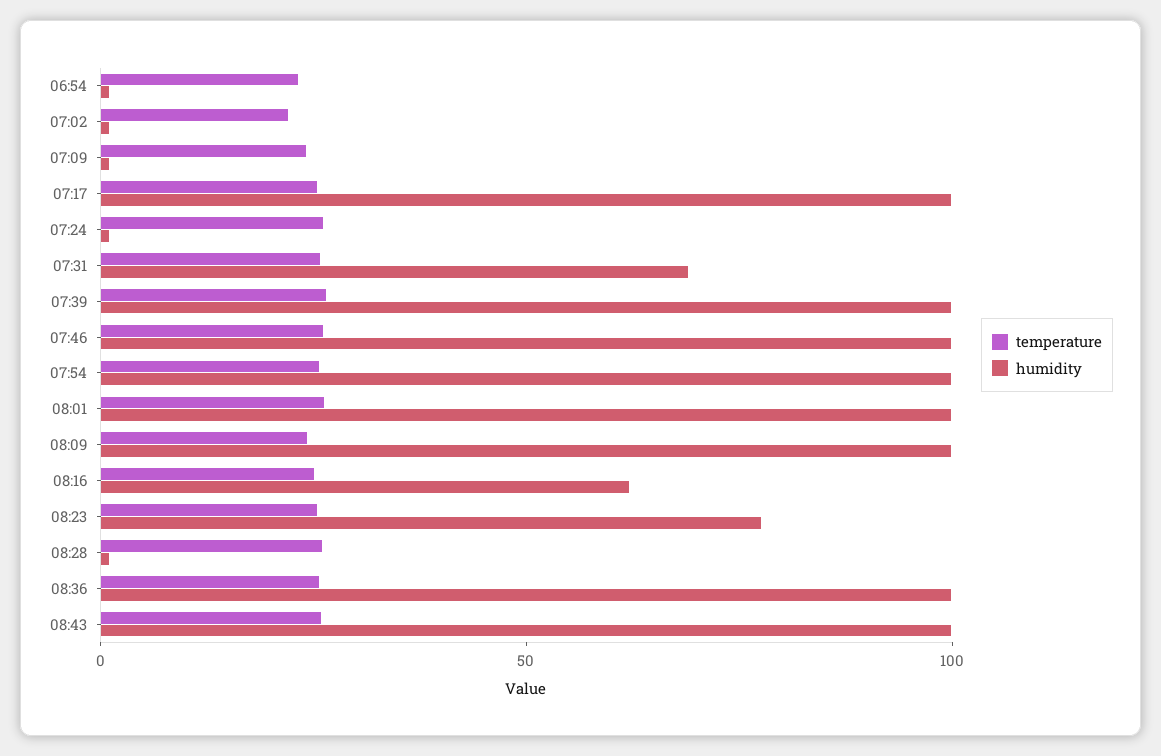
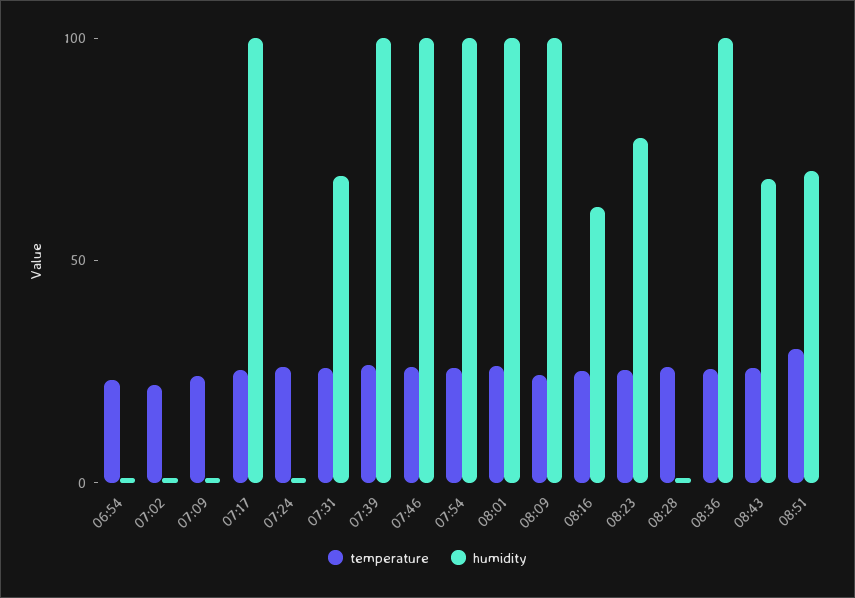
humidity, 08:43: 100 -> 70
temperature, 08:51: none -> 30
humidity, 08:51: none -> 70

